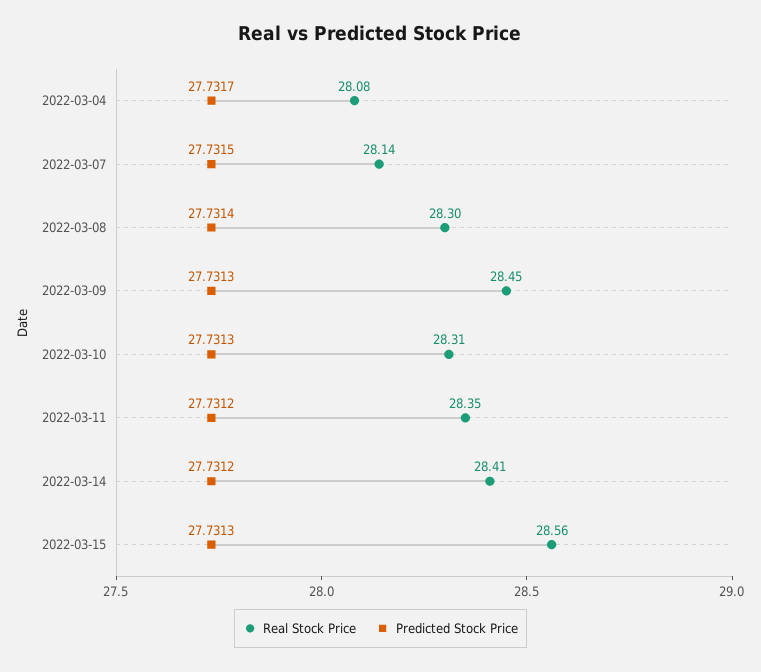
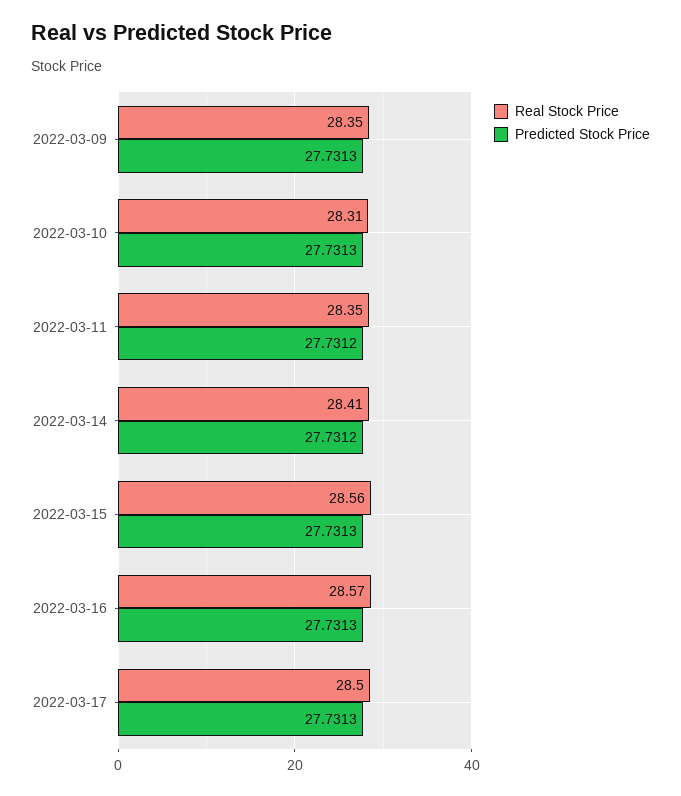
Real Stock Price, 2022-03-04: 28.08 -> none
Predicted Stock Price, 2022-03-04: 27.7317 -> none
Real Stock Price, 2022-03-07: 28.14 -> none
Predicted Stock Price, 2022-03-07: 27.7315 -> none
Real Stock Price, 2022-03-08: 28.3 -> none
Predicted Stock Price, 2022-03-08: 27.7314 -> none
Real Stock Price, 2022-03-09: 28.45 -> 28.35
Real Stock Price, 2022-03-16: none -> 28.57
Predicted Stock Price, 2022-03-16: none -> 27.7313
Real Stock Price, 2022-03-17: none -> 28.5
Predicted Stock Price, 2022-03-17: none -> 27.7313

